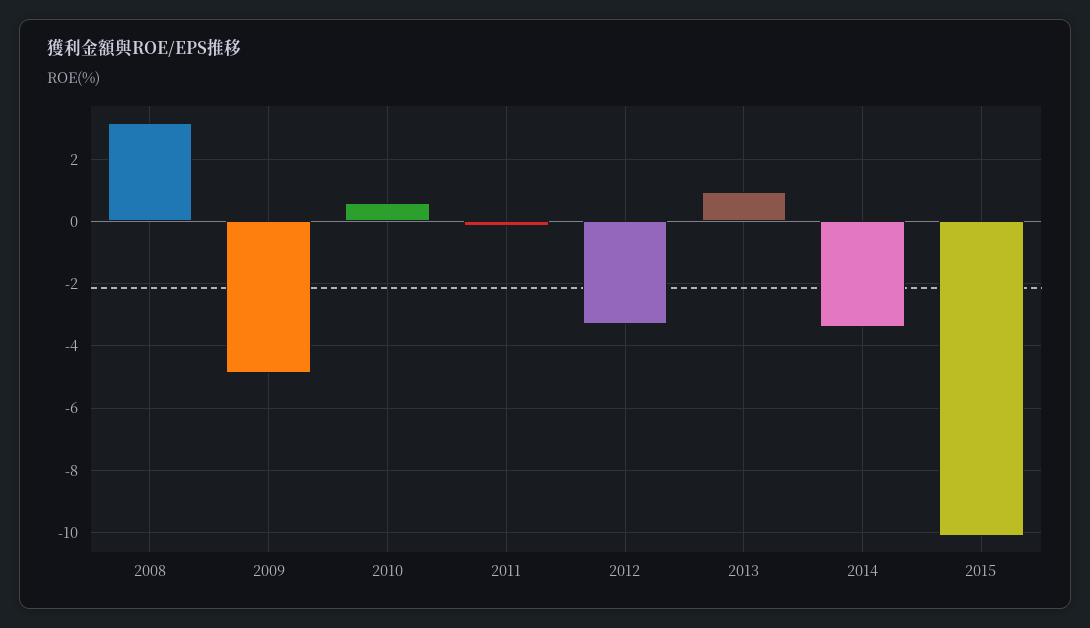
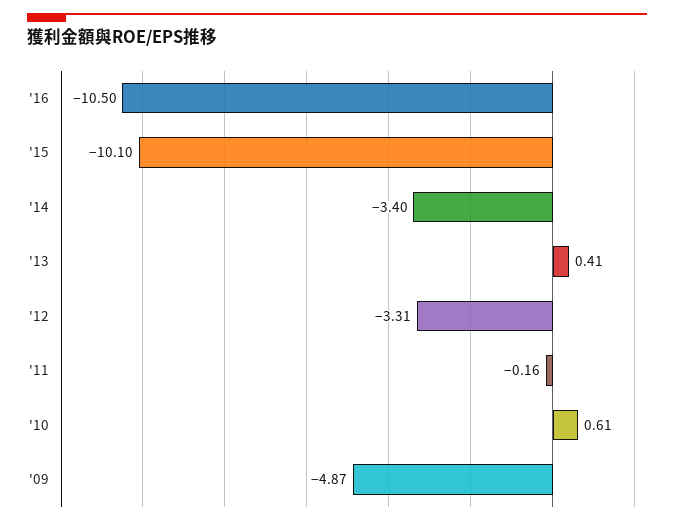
2008: 3.2 -> none
2013: 1 -> 0.41
'16: none -> -10.5

